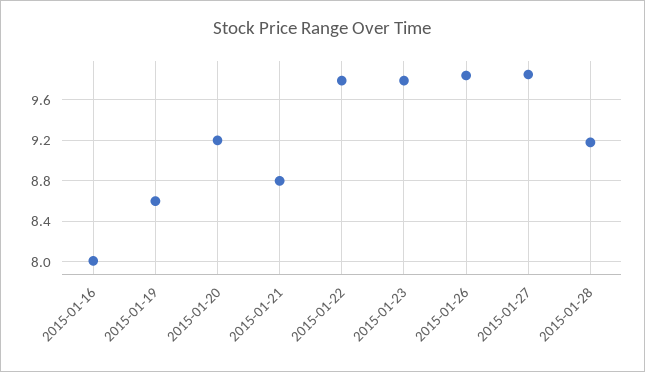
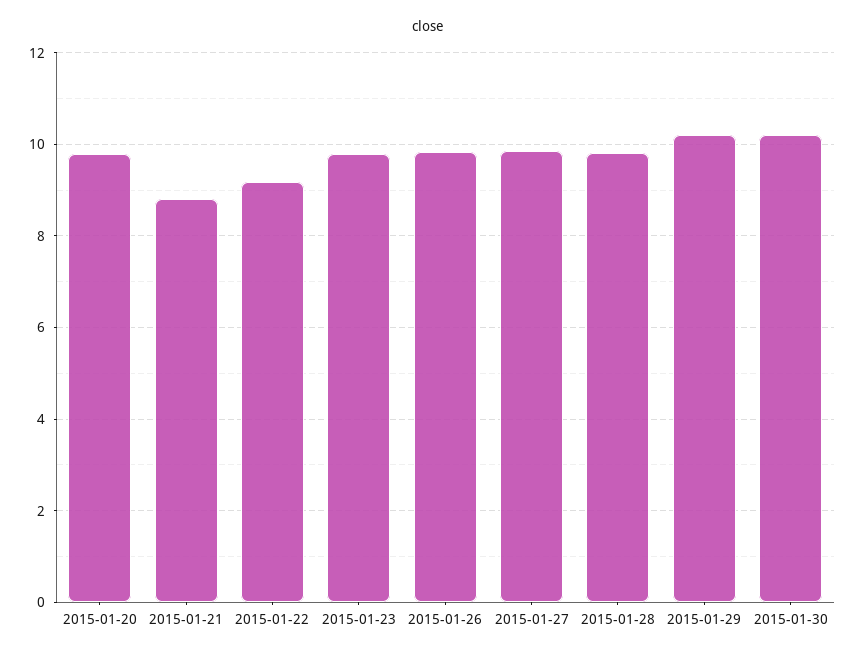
2015-01-16: 8 -> none
2015-01-19: 8.6 -> none
2015-01-20: 9.2 -> 9.8
2015-01-22: 9.8 -> 9.2
2015-01-28: 9.2 -> 9.8
2015-01-29: none -> 10.2
2015-01-30: none -> 10.2

